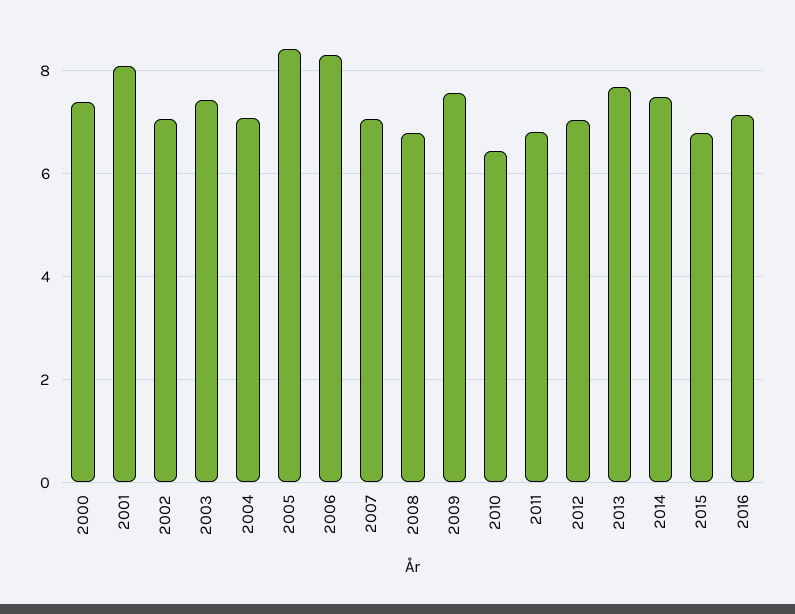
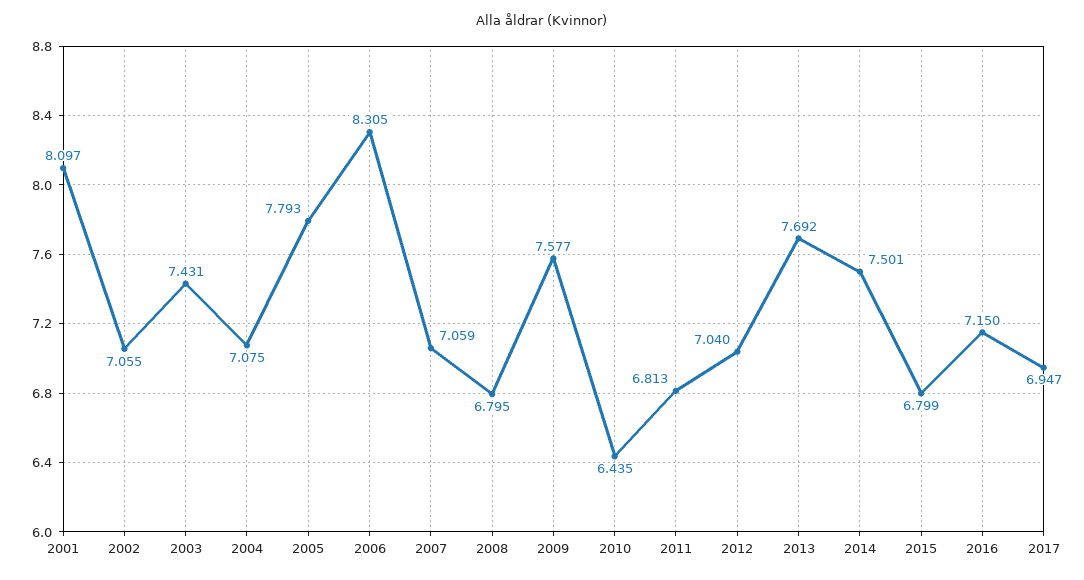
2000: 7.4 -> none
2005: 8.4 -> 7.793
2017: none -> 6.947

